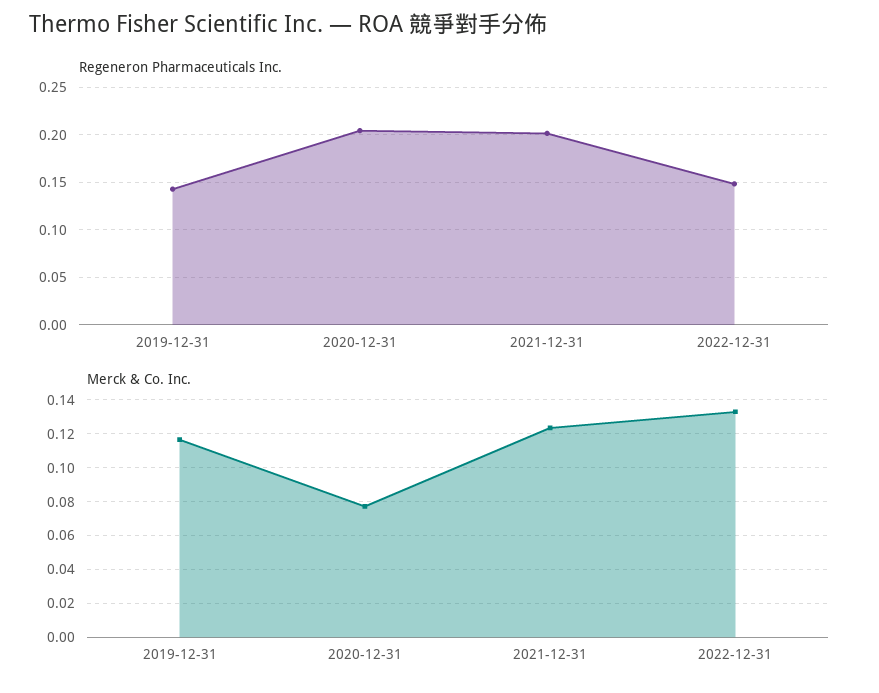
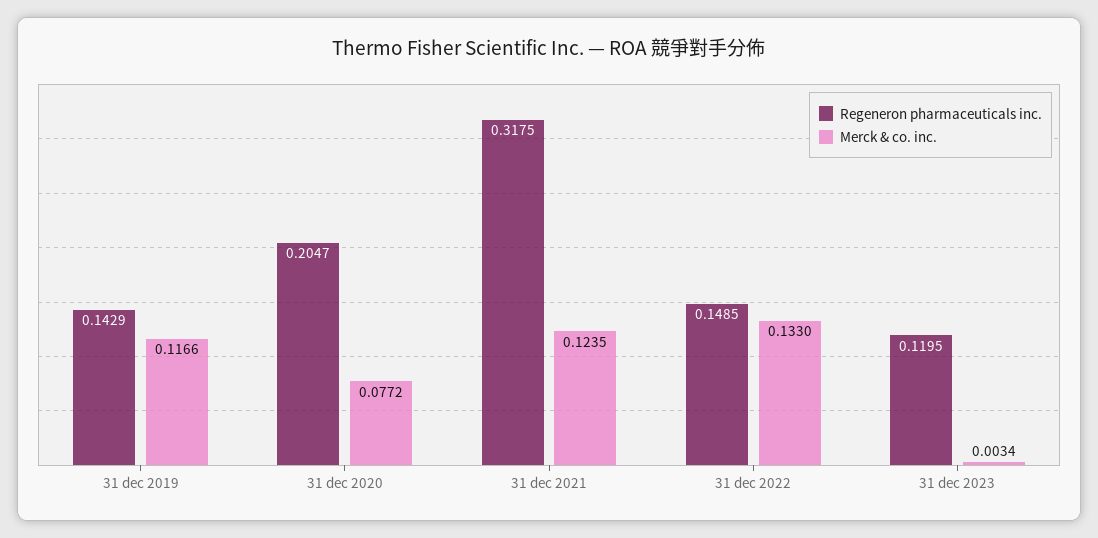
Regeneron Pharmaceuticals Inc., 2021-12-31: 0.2 -> 0.3175
Regeneron Pharmaceuticals Inc., 31 dec 2023: none -> 0.1195
Merck & Co. Inc., 31 dec 2023: none -> 0.0034

